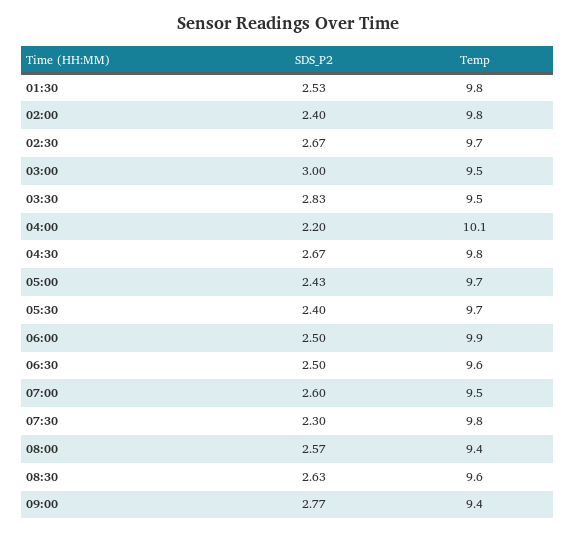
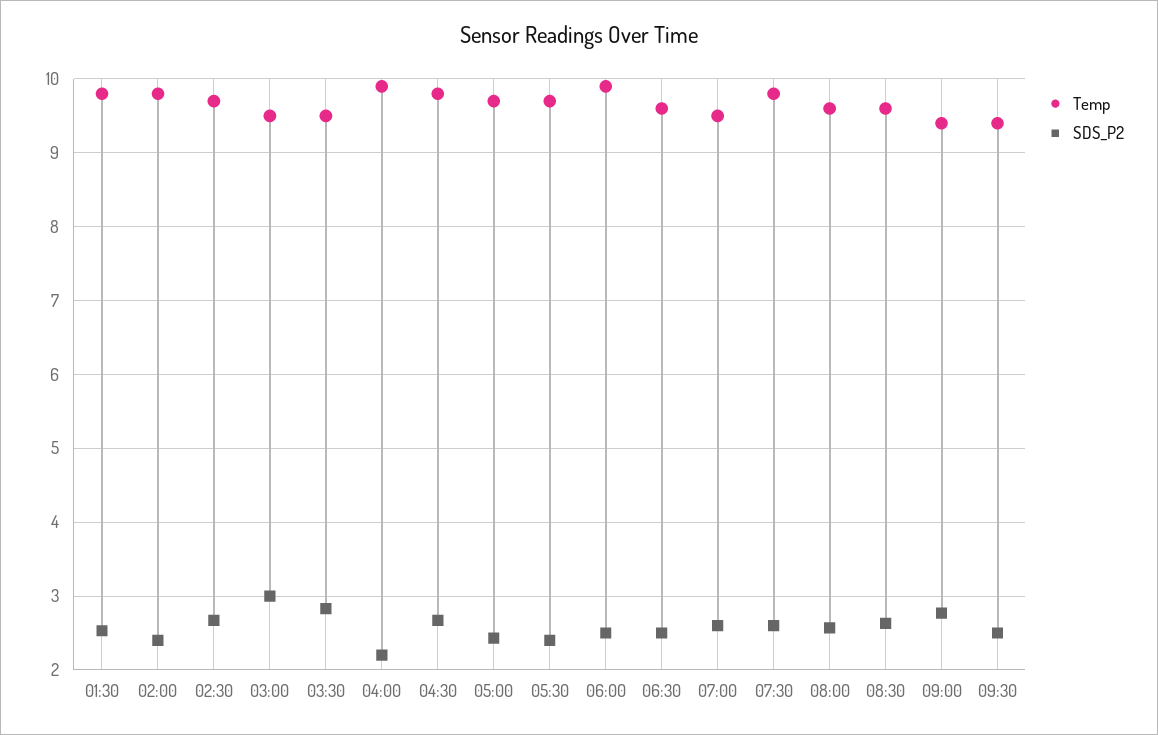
Temp, 04:00: 10.1 -> 9.9
SDS_P2, 07:30: 2.3 -> 2.6
Temp, 08:00: 9.4 -> 9.6
Temp, 09:30: none -> 9.4
SDS_P2, 09:30: none -> 2.5

